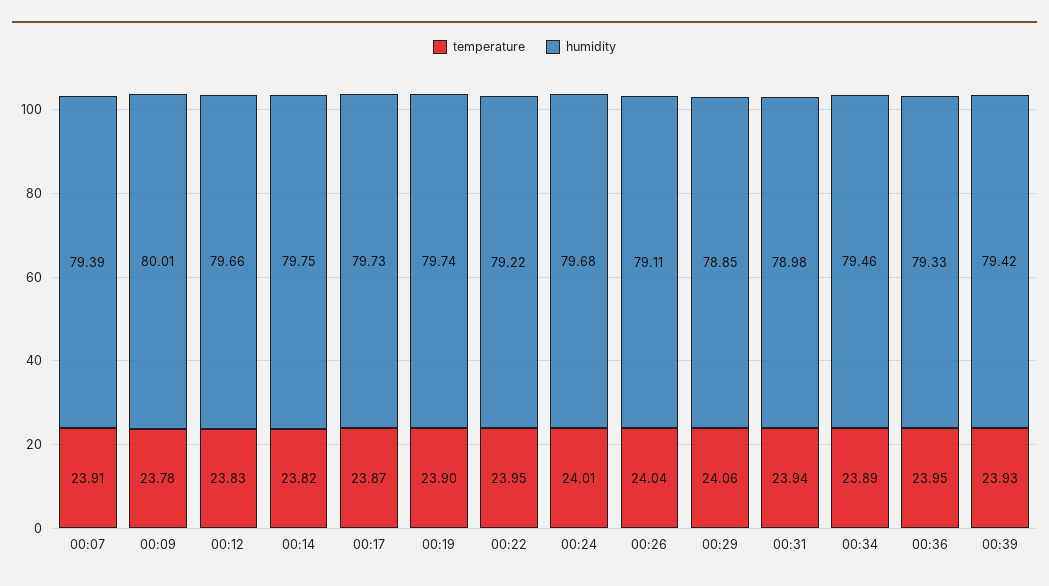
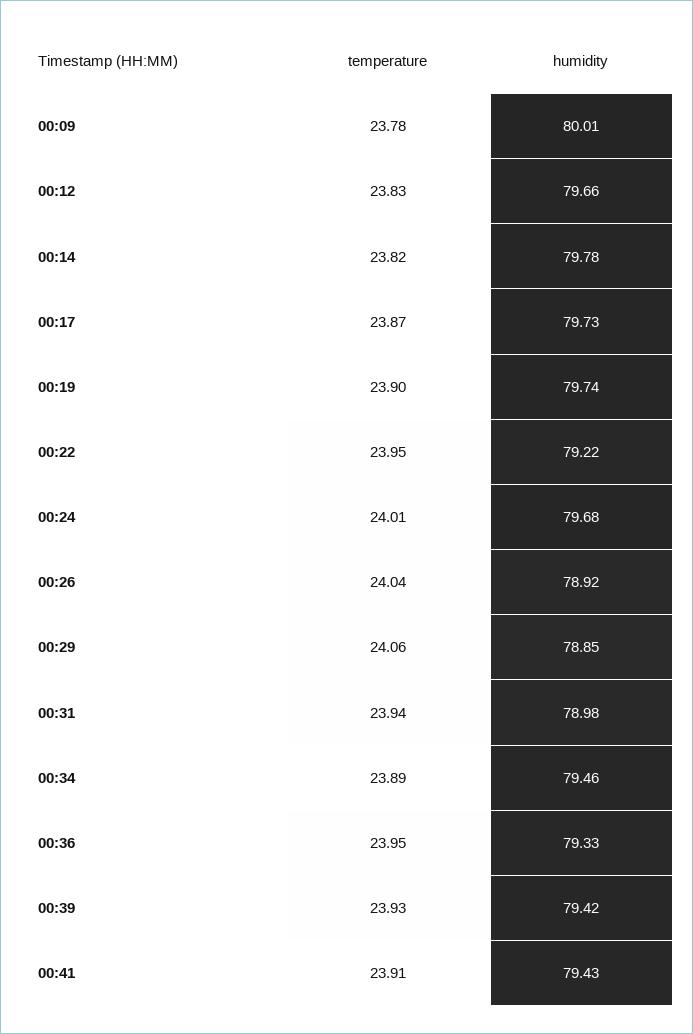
temperature, 00:07: 23.91 -> none
humidity, 00:07: 79.39 -> none
humidity, 00:14: 79.75 -> 79.78
humidity, 00:26: 79.11 -> 78.92
temperature, 00:41: none -> 23.91
humidity, 00:41: none -> 79.43

